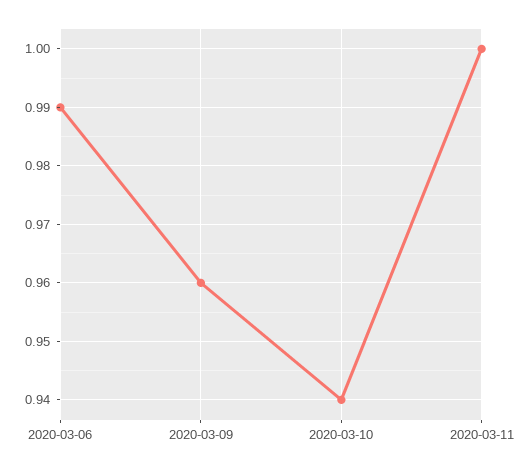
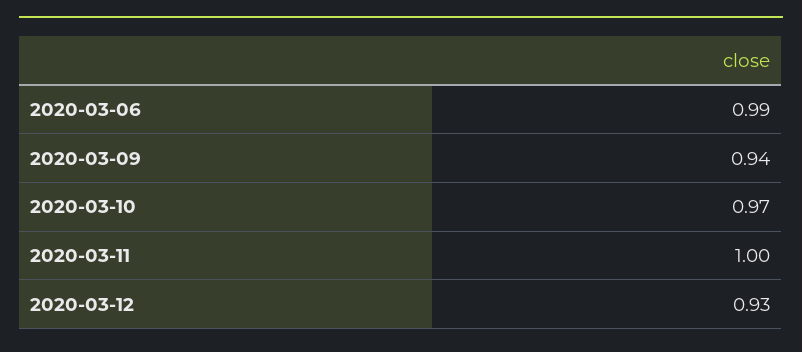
2020-03-09: 0.96 -> 0.94
2020-03-10: 0.94 -> 0.97
2020-03-12: none -> 0.93

